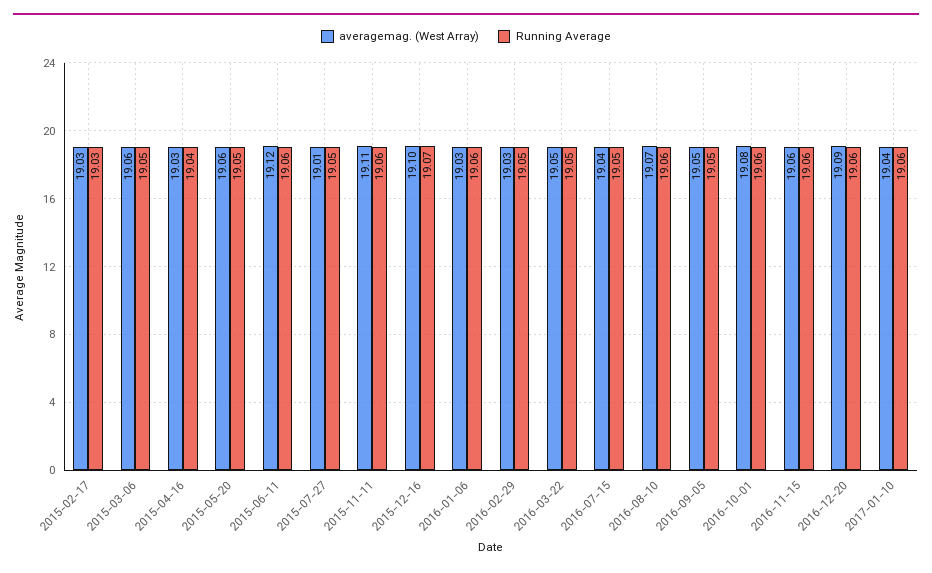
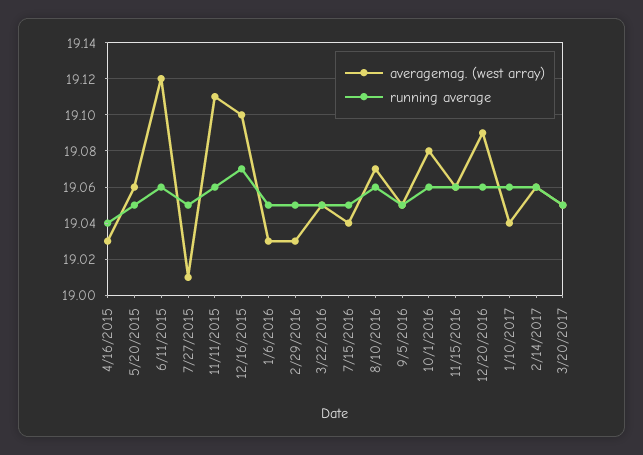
averagemag. (West Array), 2015-02-17: 19.03 -> none
Running Average, 2015-02-17: 19.03 -> none
averagemag. (West Array), 2015-03-06: 19.06 -> none
Running Average, 2015-03-06: 19.05 -> none
Running Average, 2016-01-06: 19.06 -> 19.05
averagemag. (West Array), 2/14/2017: none -> 19.06
Running Average, 2/14/2017: none -> 19.06
averagemag. (West Array), 3/20/2017: none -> 19.05
Running Average, 3/20/2017: none -> 19.05

